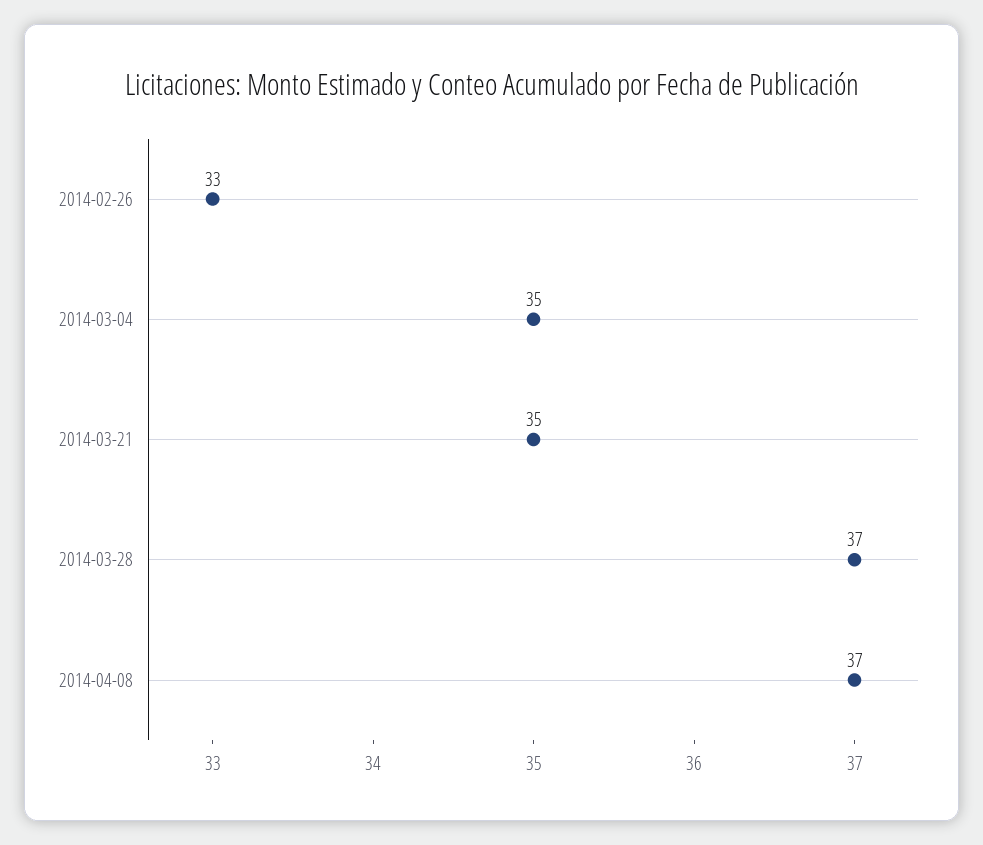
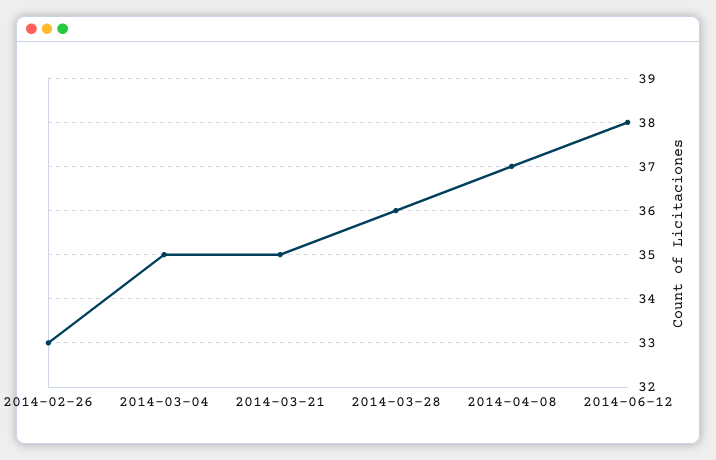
2014-03-28: 37 -> 36
2014-06-12: none -> 38

